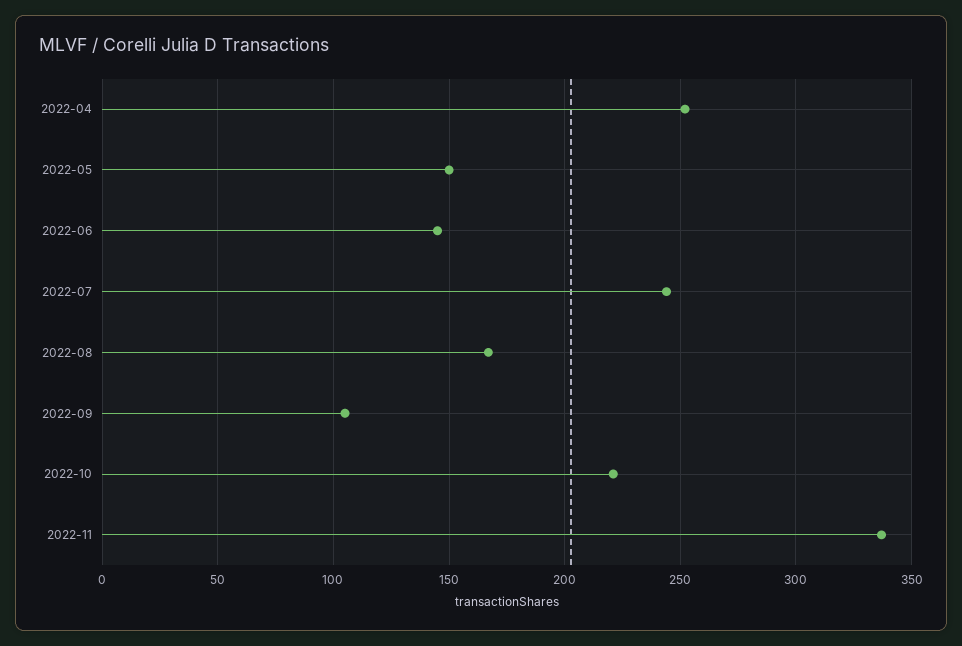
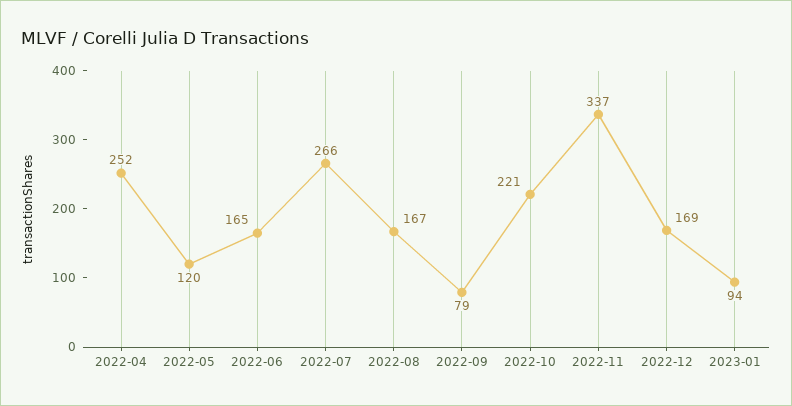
2022-05: 150 -> 120
2022-06: 145 -> 165
2022-07: 245 -> 266
2022-09: 105 -> 79
2022-12: none -> 169
2023-01: none -> 94

